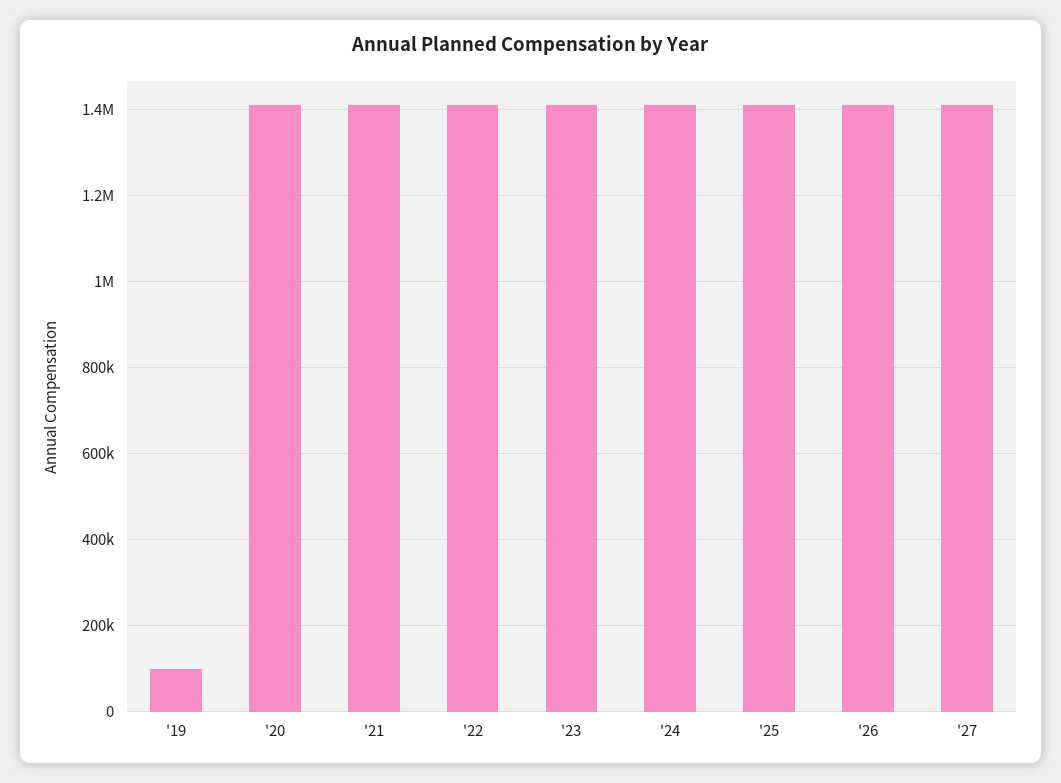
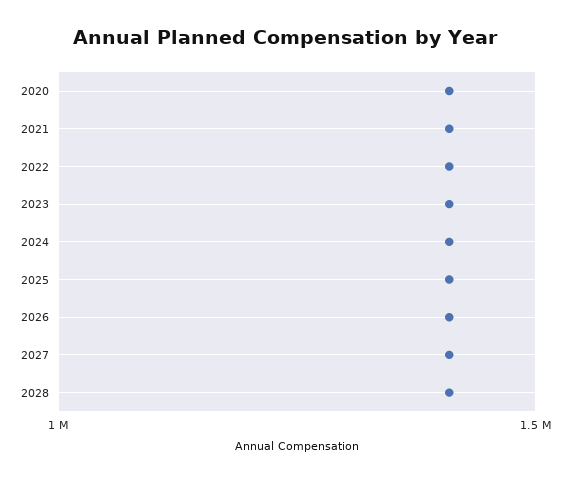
'19: 100000 -> none
2028: none -> 1400000

